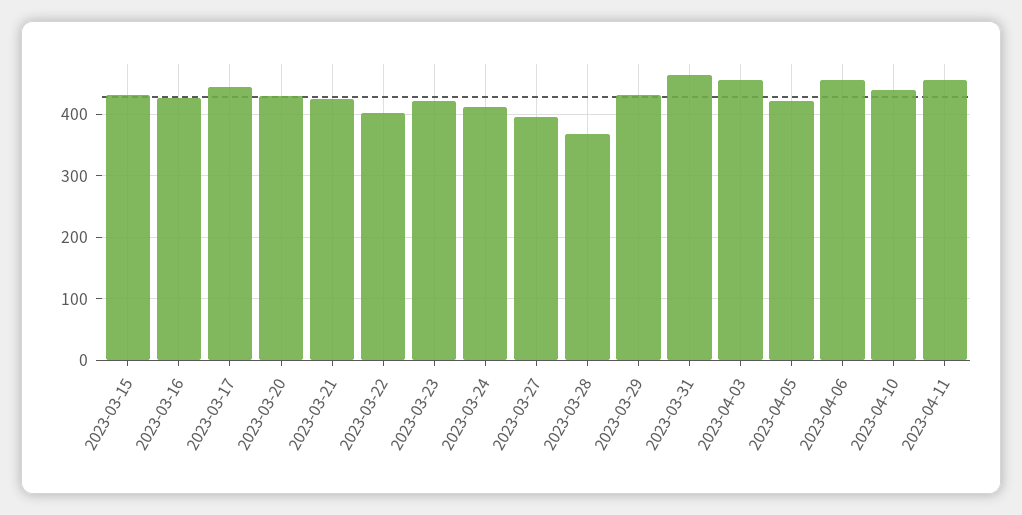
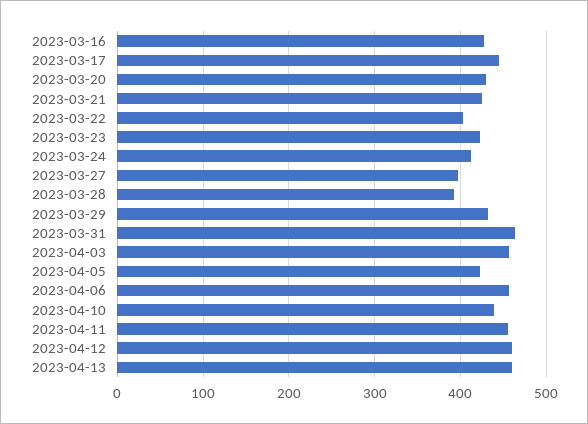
2023-03-15: 430 -> none
2023-03-28: 370 -> 390
2023-04-12: none -> 460
2023-04-13: none -> 460

